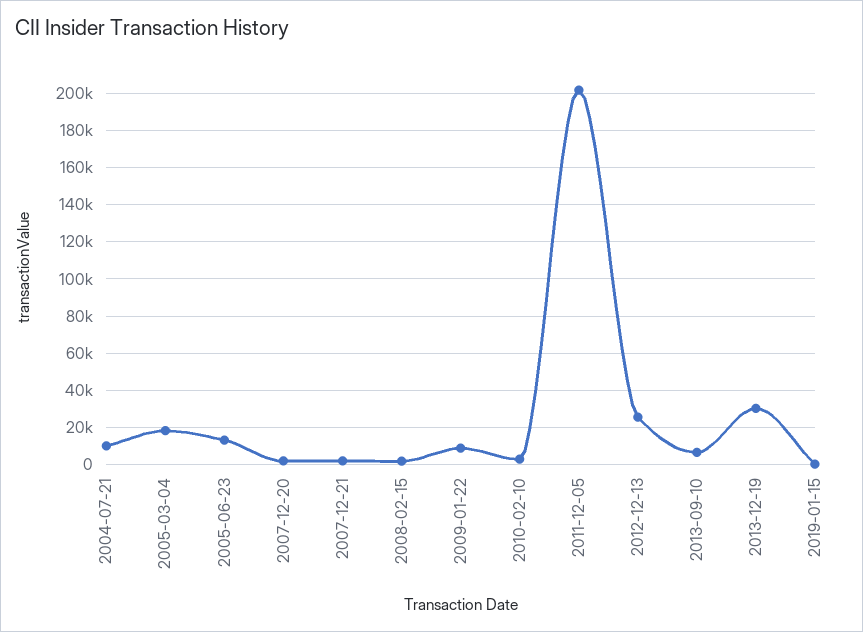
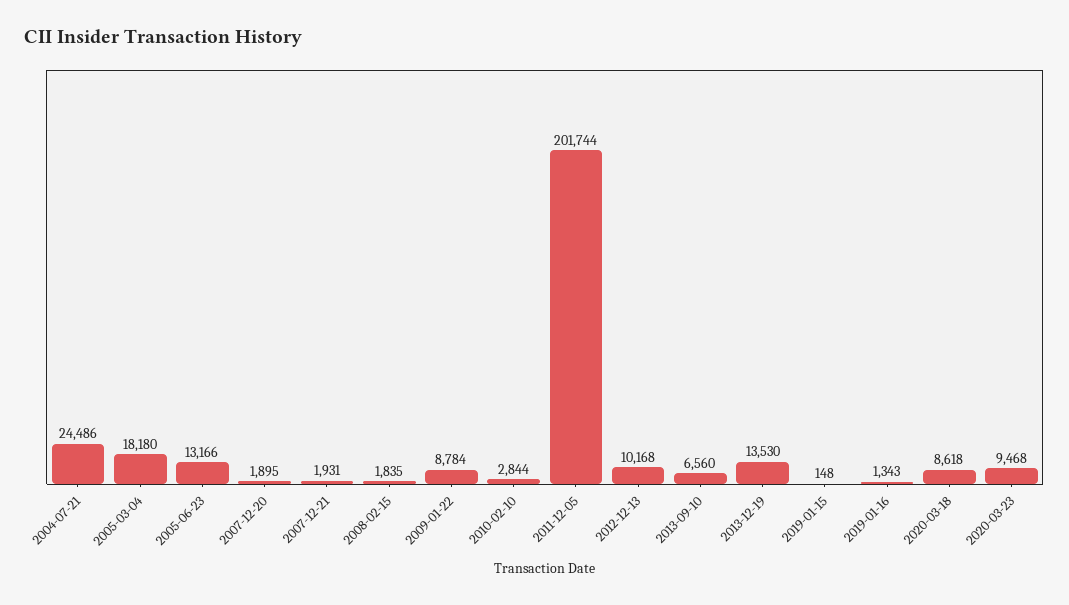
2004-07-21: 10000 -> 24486
2012-12-13: 25000 -> 10168
2013-12-19: 30000 -> 13530
2019-01-16: none -> 1343
2020-03-18: none -> 8618
2020-03-23: none -> 9468

